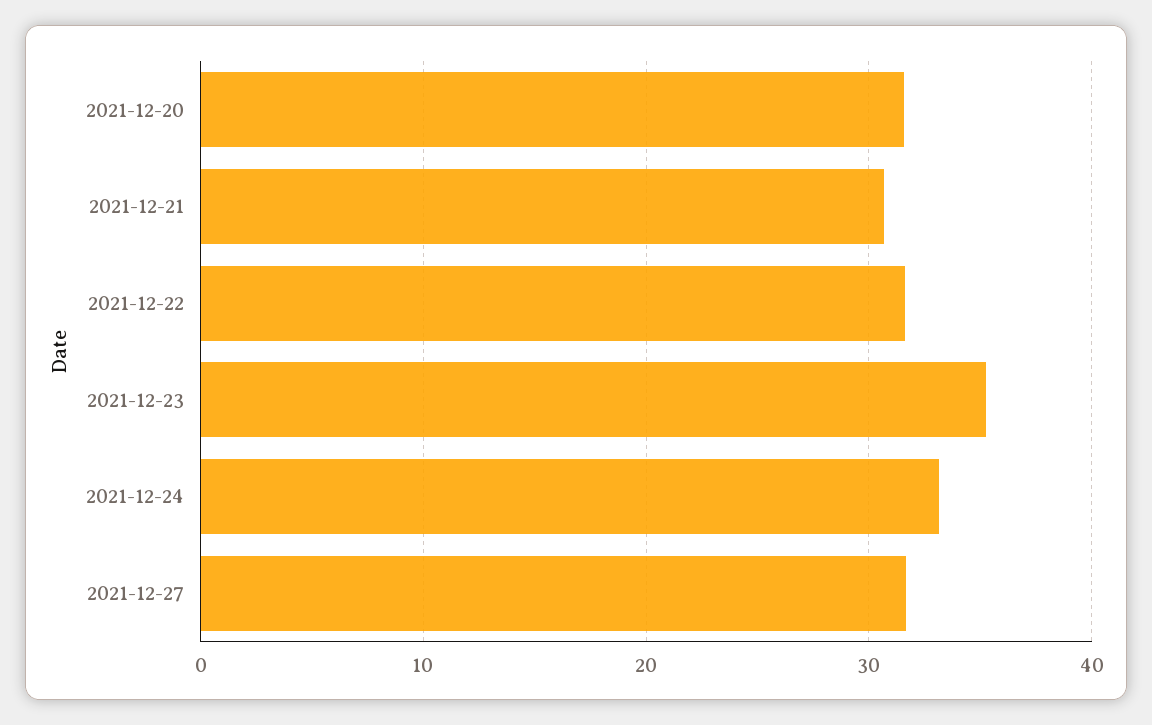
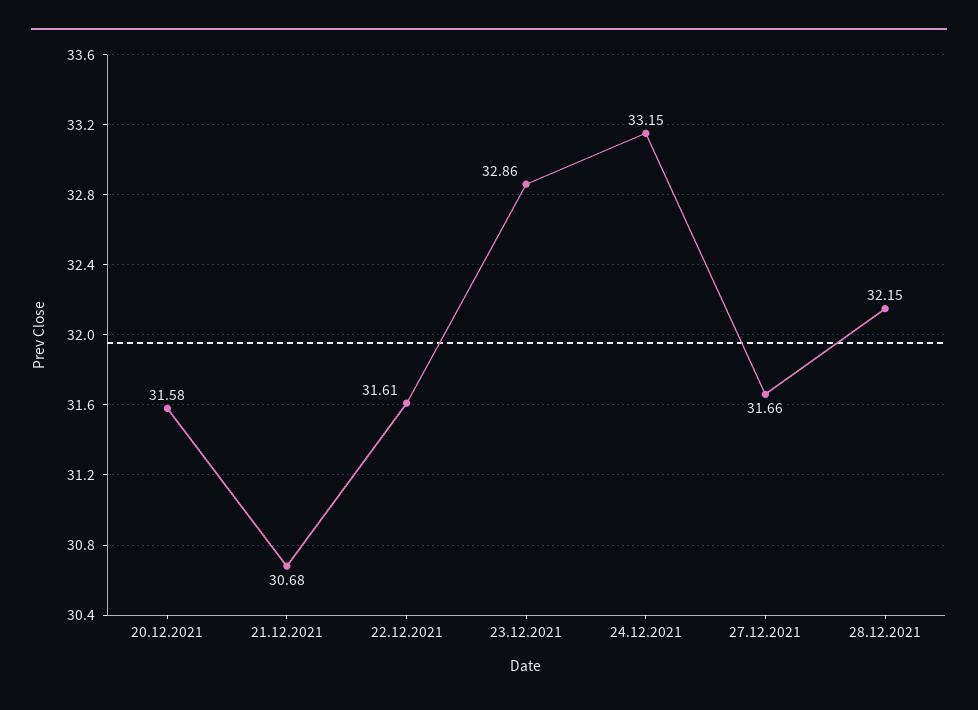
2021-12-23: 35 -> 32.86
28.12.2021: none -> 32.15

